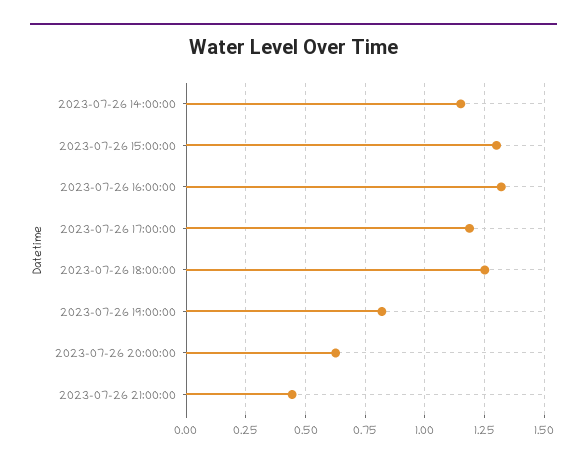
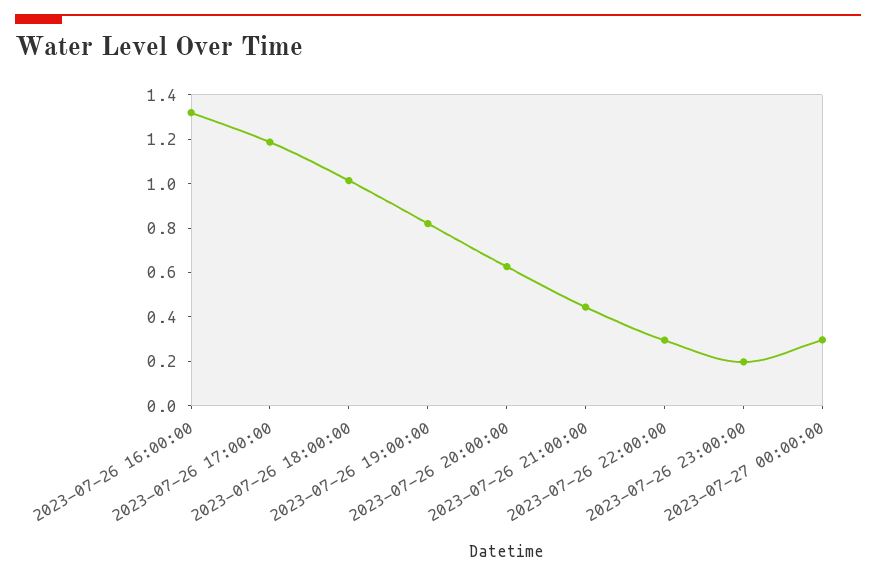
2023-07-26 14:00:00: 1.15 -> none
2023-07-26 15:00:00: 1.3 -> none
2023-07-26 18:00:00: 1.25 -> 1
2023-07-26 22:00:00: none -> 0.3
2023-07-26 23:00:00: none -> 0.2
2023-07-27 00:00:00: none -> 0.3

